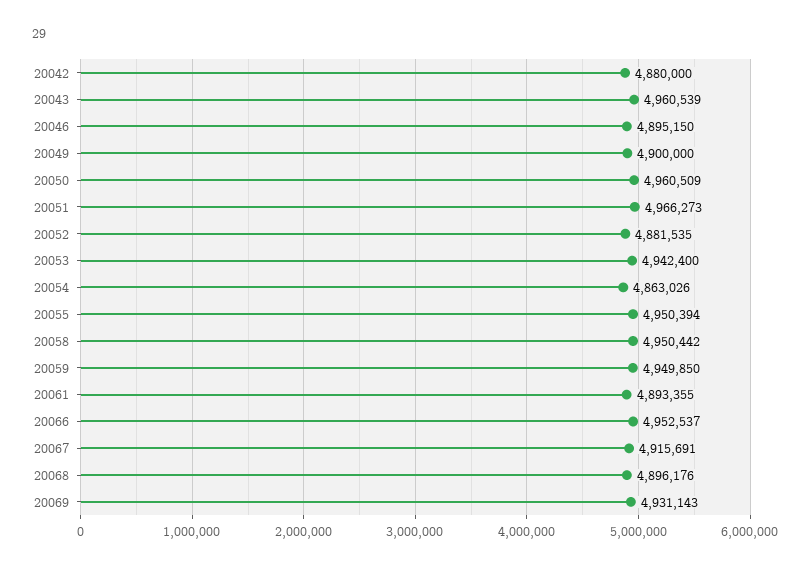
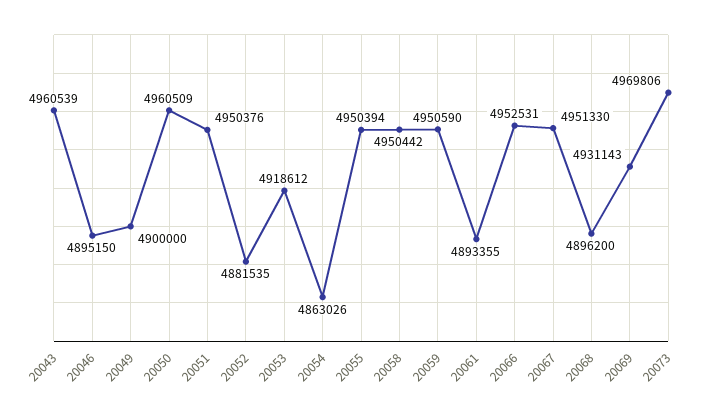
20042: 4880000 -> none
20051: 4966273 -> 4950376
20053: 4942400 -> 4918612
20059: 4949850 -> 4950590
20066: 4952537 -> 4952531
20067: 4915691 -> 4951330
20068: 4896176 -> 4896200
20073: none -> 4969806

